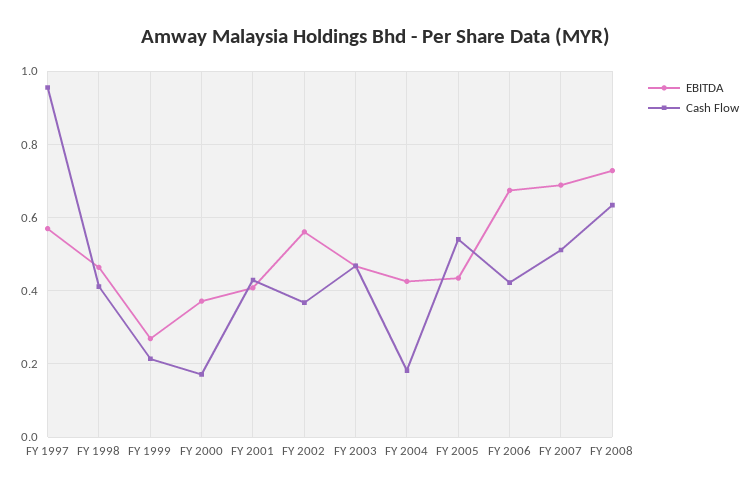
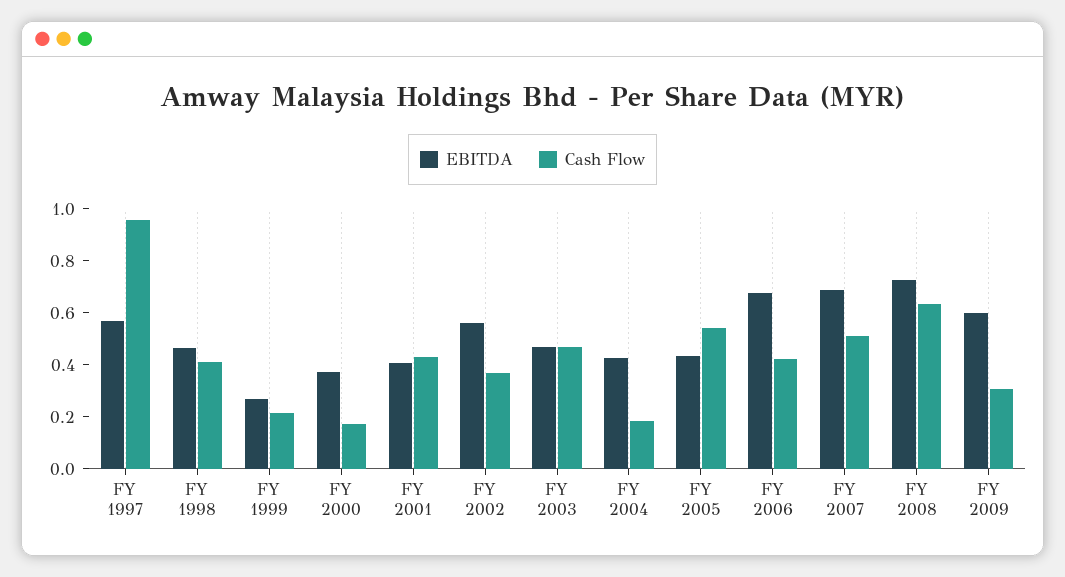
EBITDA, FY 2009: none -> 0.6
Cash Flow, FY 2009: none -> 0.3

